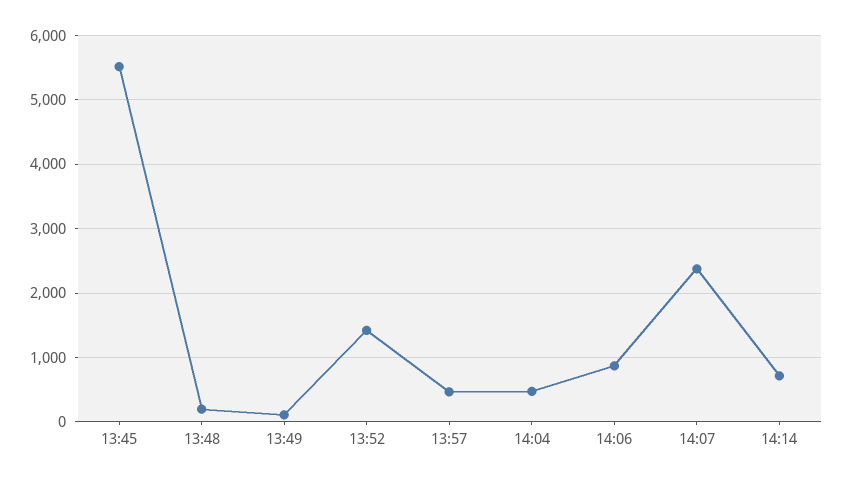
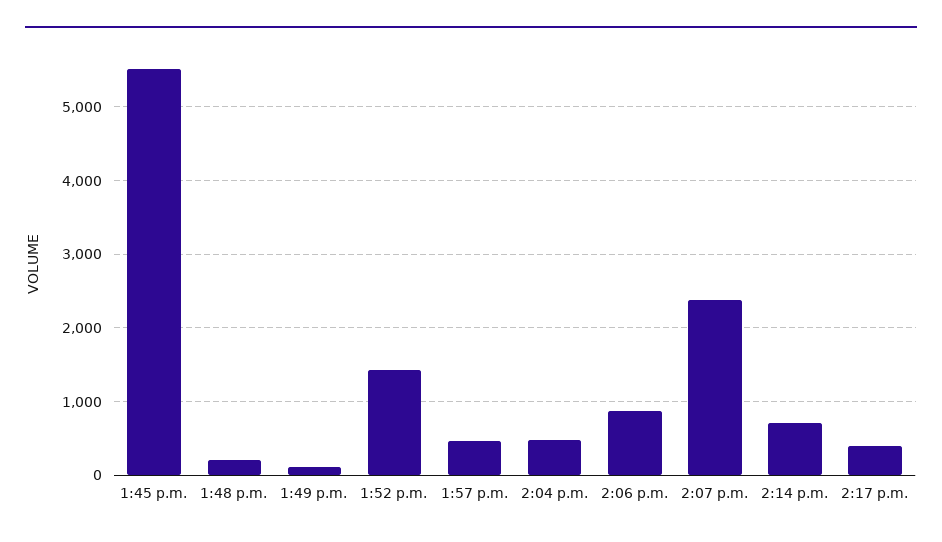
2:17 p.m.: none -> 400

